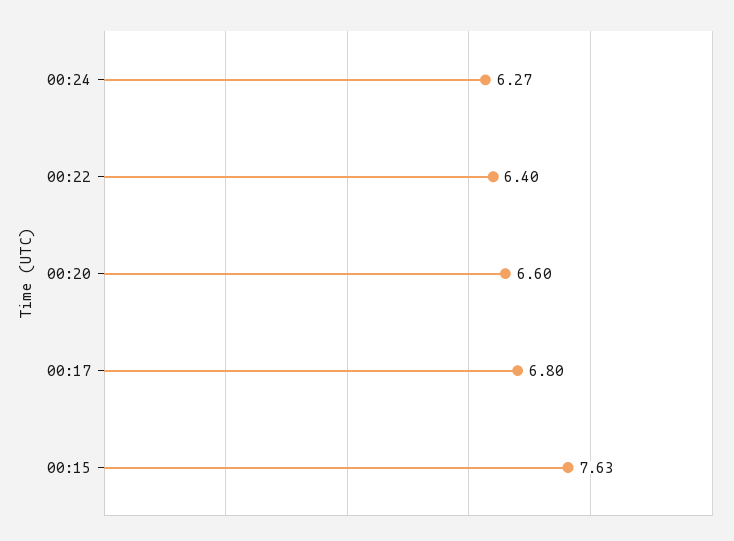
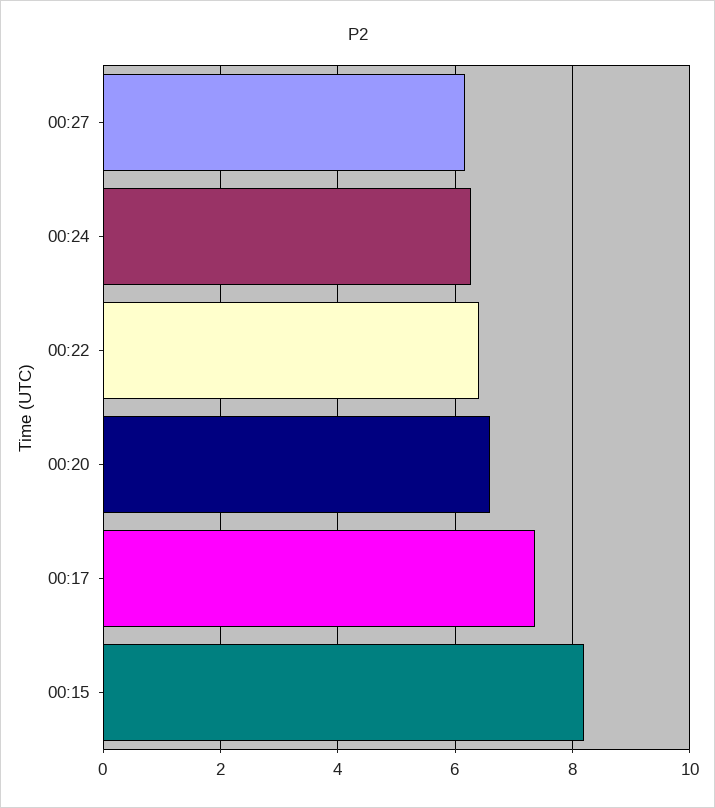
00:17: 6.8 -> 7.4
00:15: 7.63 -> 8.2
00:27: none -> 6.2

